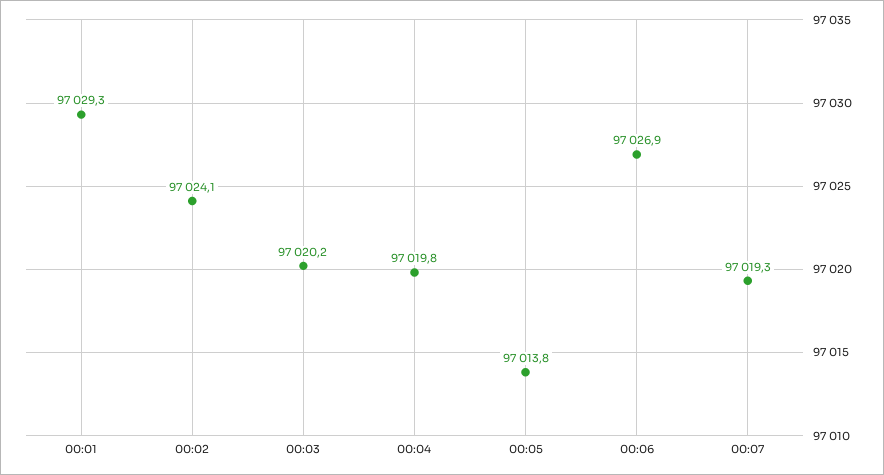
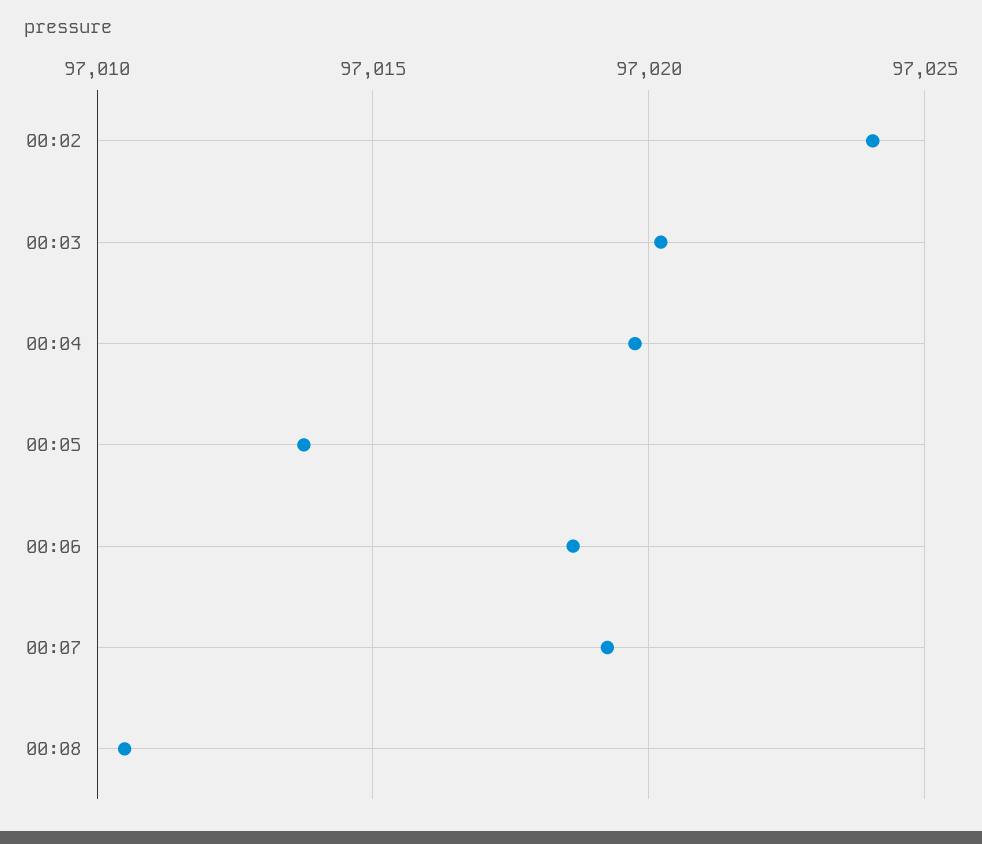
00:01: 97029.3 -> none
00:06: 97026.9 -> 97018.5
00:08: none -> 97010.5

